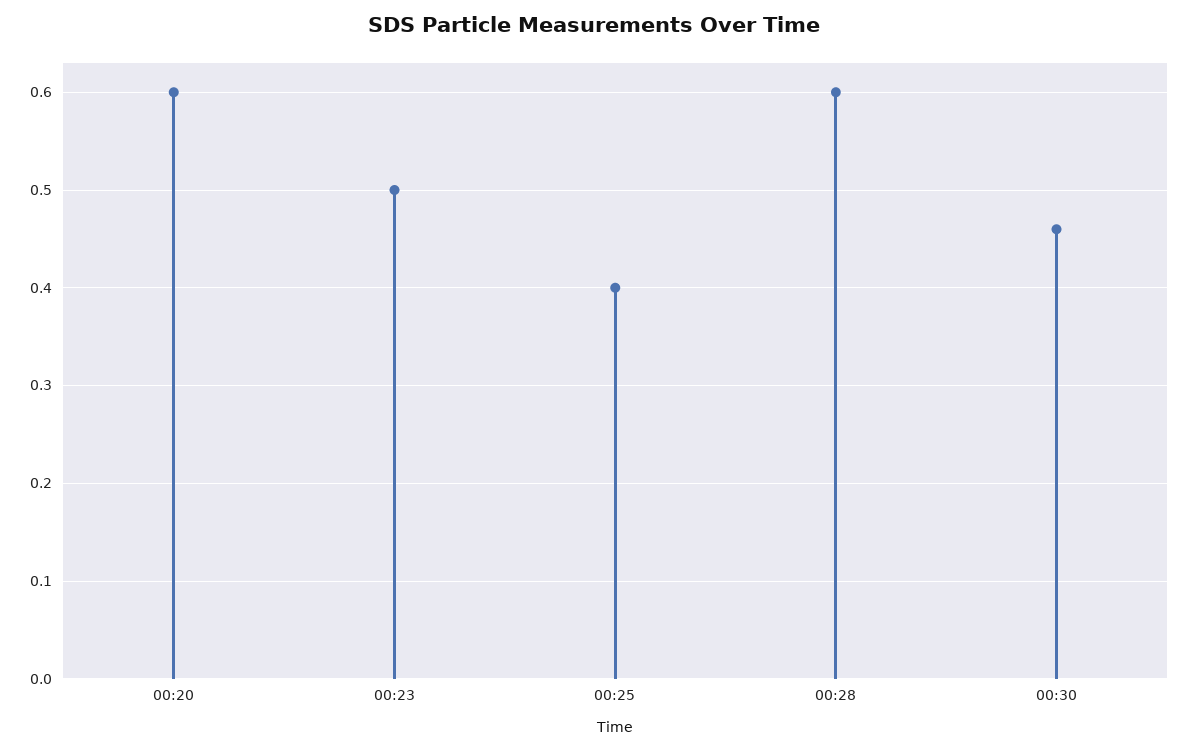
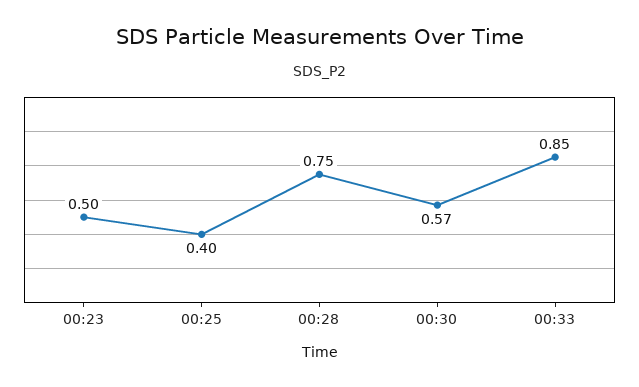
00:20: 0.6 -> none
00:28: 0.6 -> 0.75
00:30: 0.46 -> 0.57
00:33: none -> 0.85

